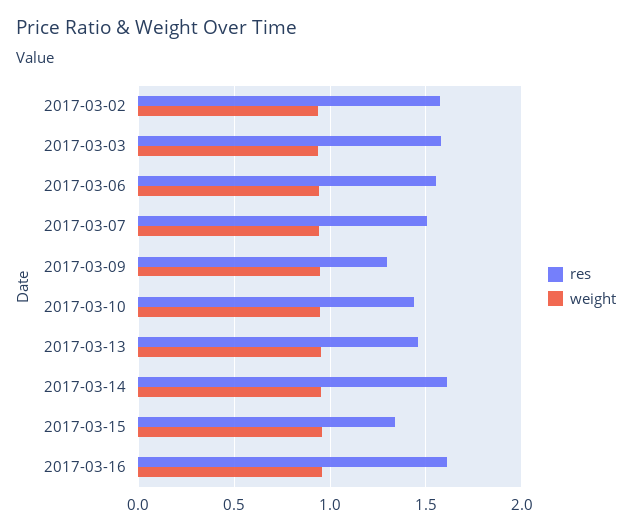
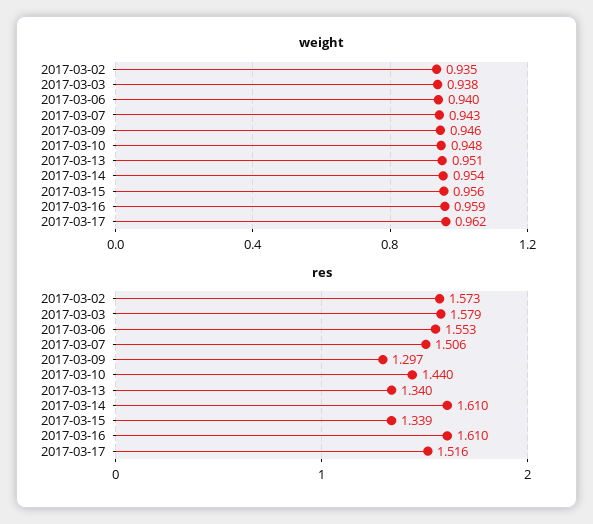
res, 2017-03-13: 1.45 -> 1.34
weight, 2017-03-17: none -> 0.962
res, 2017-03-17: none -> 1.516

